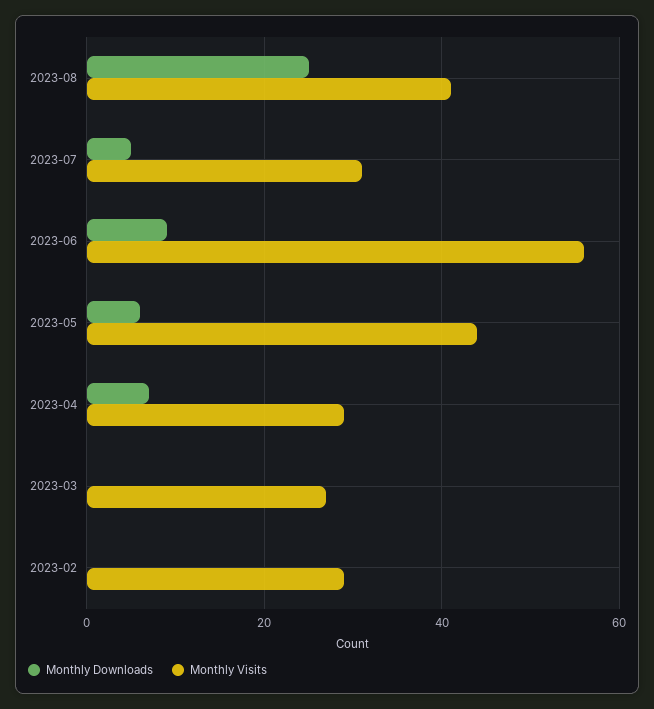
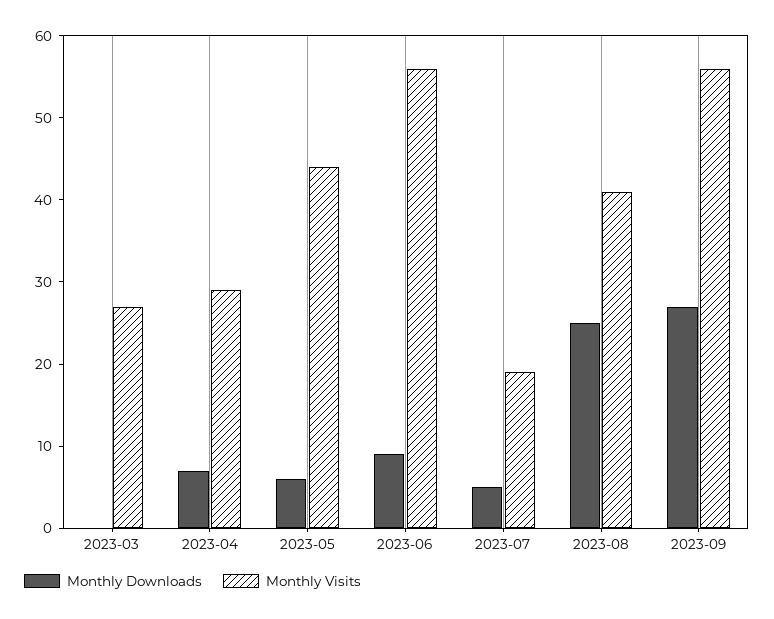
Monthly Visits, 2023-07: 30 -> 19
Monthly Downloads, 2023-02: 0 -> none
Monthly Visits, 2023-02: 30 -> none
Monthly Downloads, 2023-09: none -> 27
Monthly Visits, 2023-09: none -> 56

